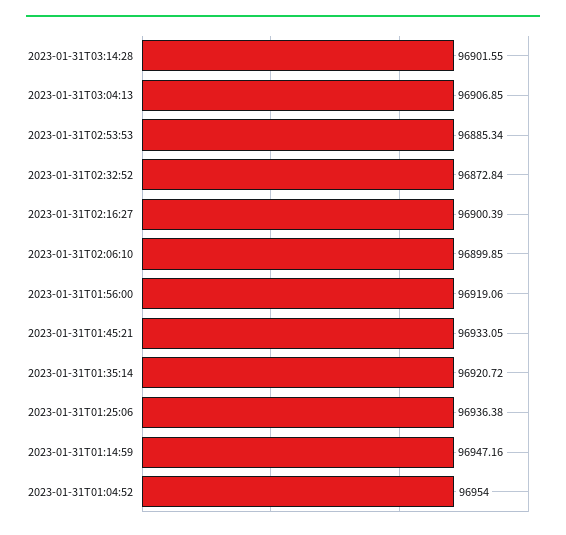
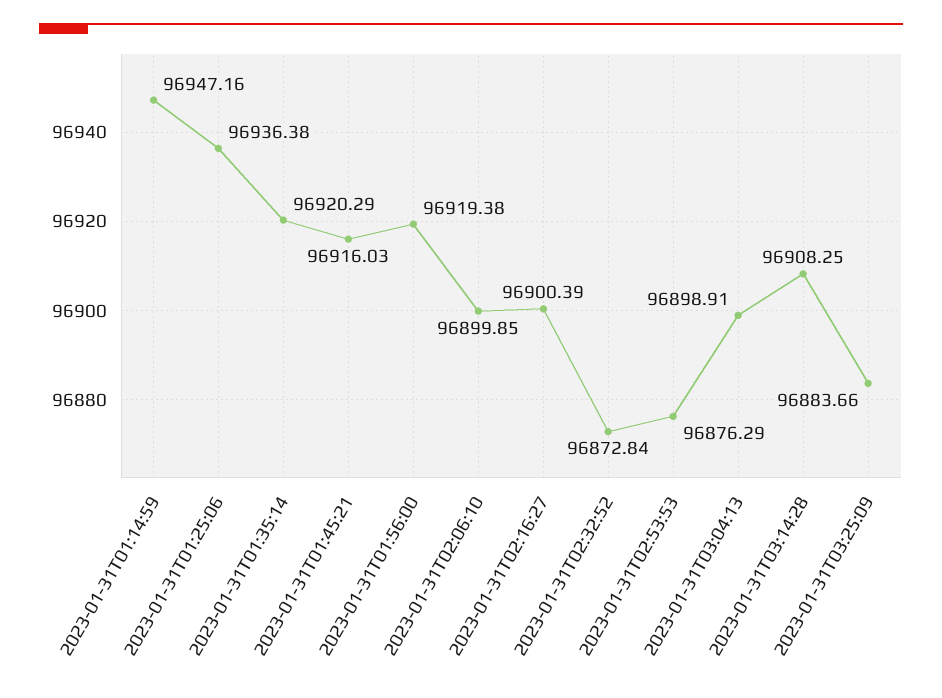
2023-01-31T03:14:28: 96901.55 -> 96908.25
2023-01-31T03:04:13: 96906.85 -> 96898.91
2023-01-31T02:53:53: 96885.34 -> 96876.29
2023-01-31T01:56:00: 96919.06 -> 96919.38
2023-01-31T01:45:21: 96933.05 -> 96916.03
2023-01-31T01:35:14: 96920.72 -> 96920.29
2023-01-31T01:04:52: 96954 -> none
2023-01-31T03:25:09: none -> 96883.66

